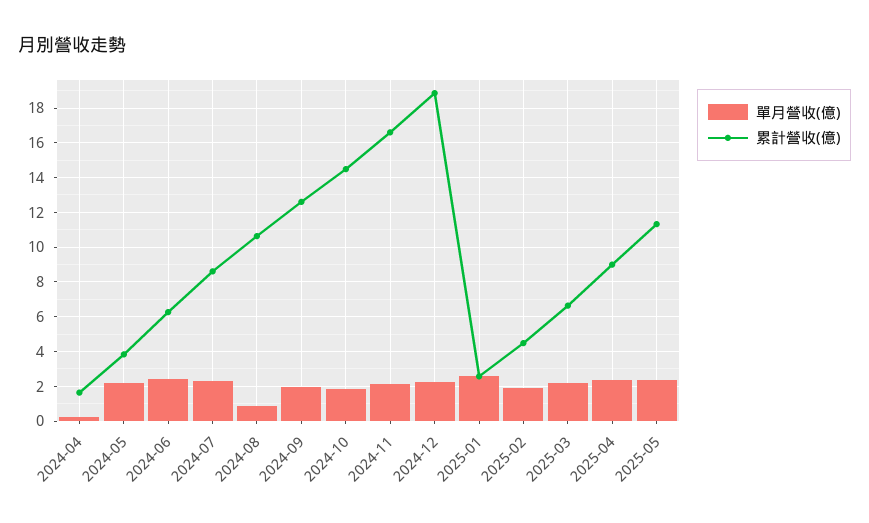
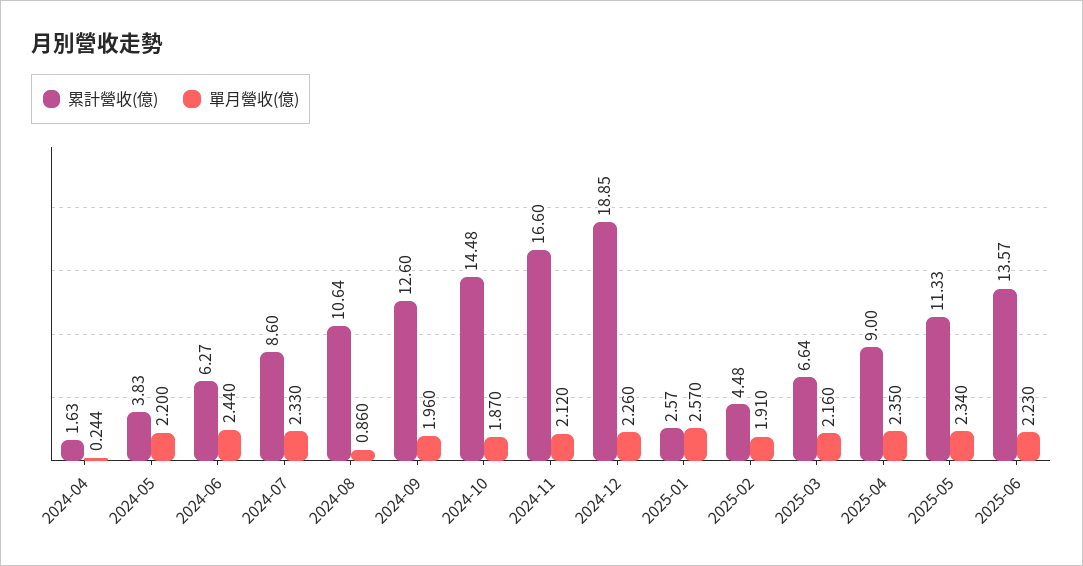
累計營收(億), 2025-06: none -> 13.57
單月營收(億), 2025-06: none -> 2.23

